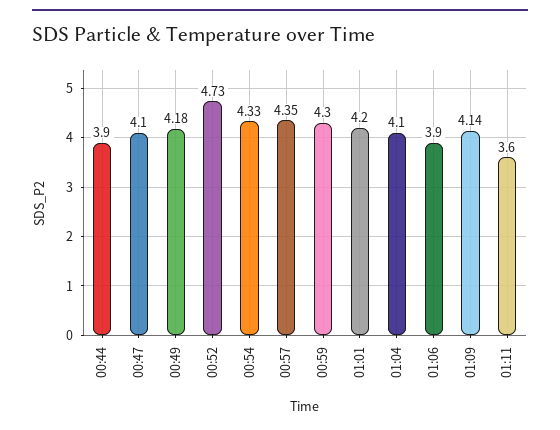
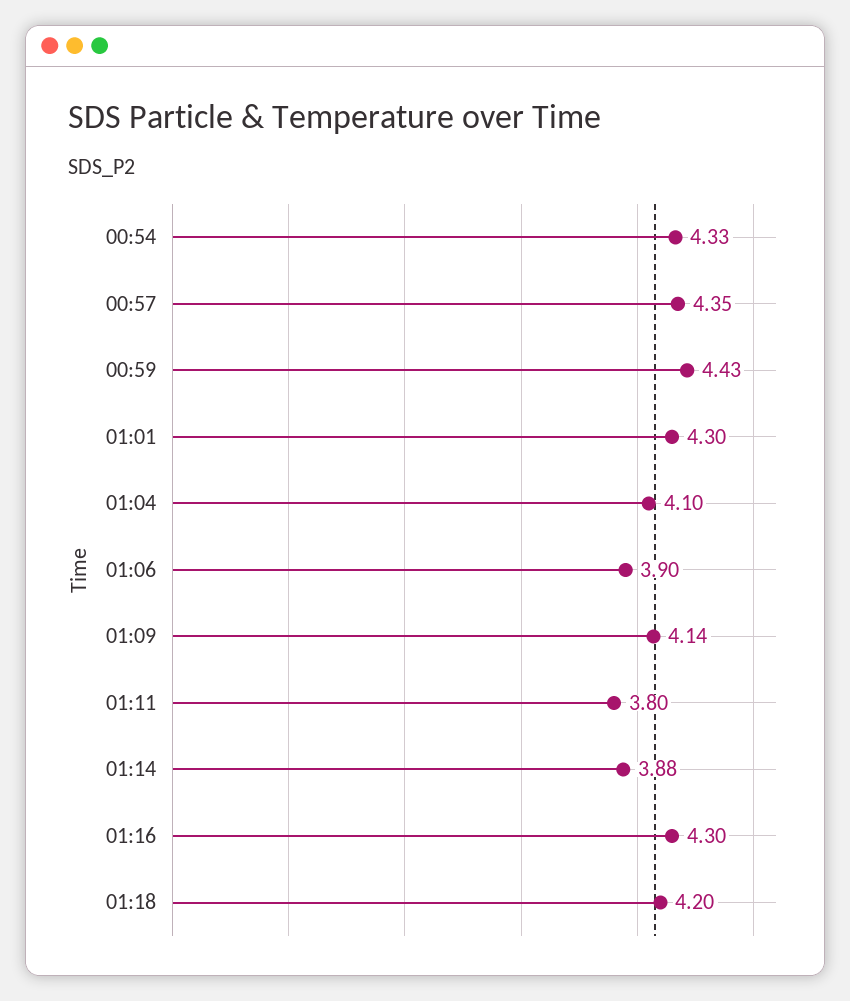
00:44: 3.9 -> none
00:47: 4.1 -> none
00:49: 4.18 -> none
00:52: 4.73 -> none
00:59: 4.3 -> 4.43
01:01: 4.2 -> 4.3
01:11: 3.6 -> 3.8
01:14: none -> 3.88
01:16: none -> 4.3
01:18: none -> 4.2

